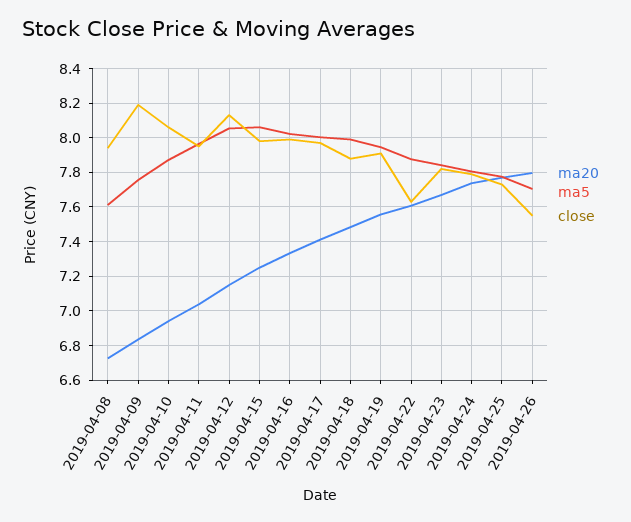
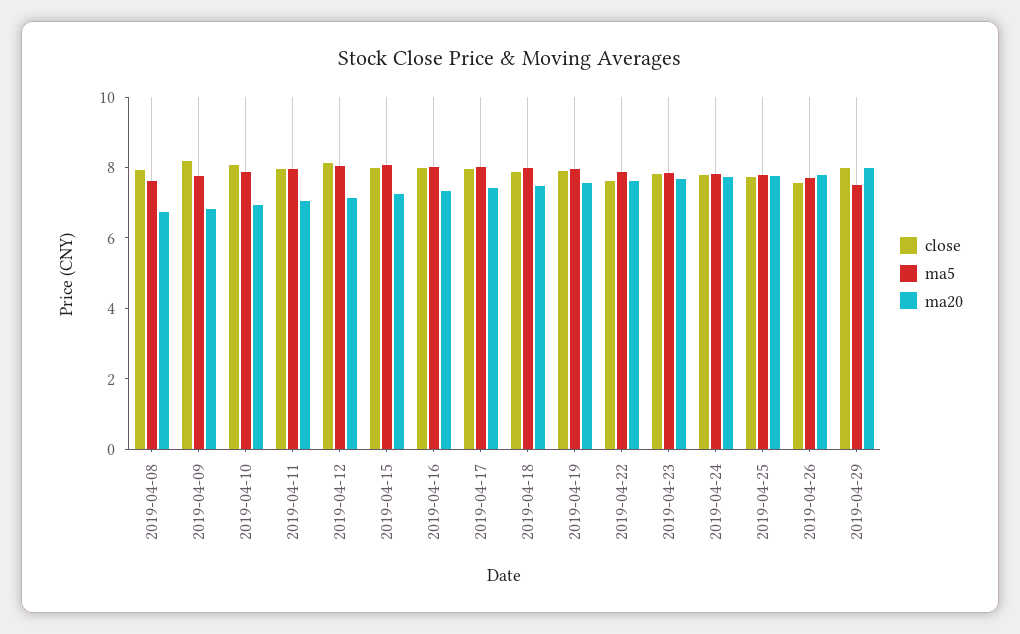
close, 2019-04-29: none -> 8
ma5, 2019-04-29: none -> 7.5
ma20, 2019-04-29: none -> 8

